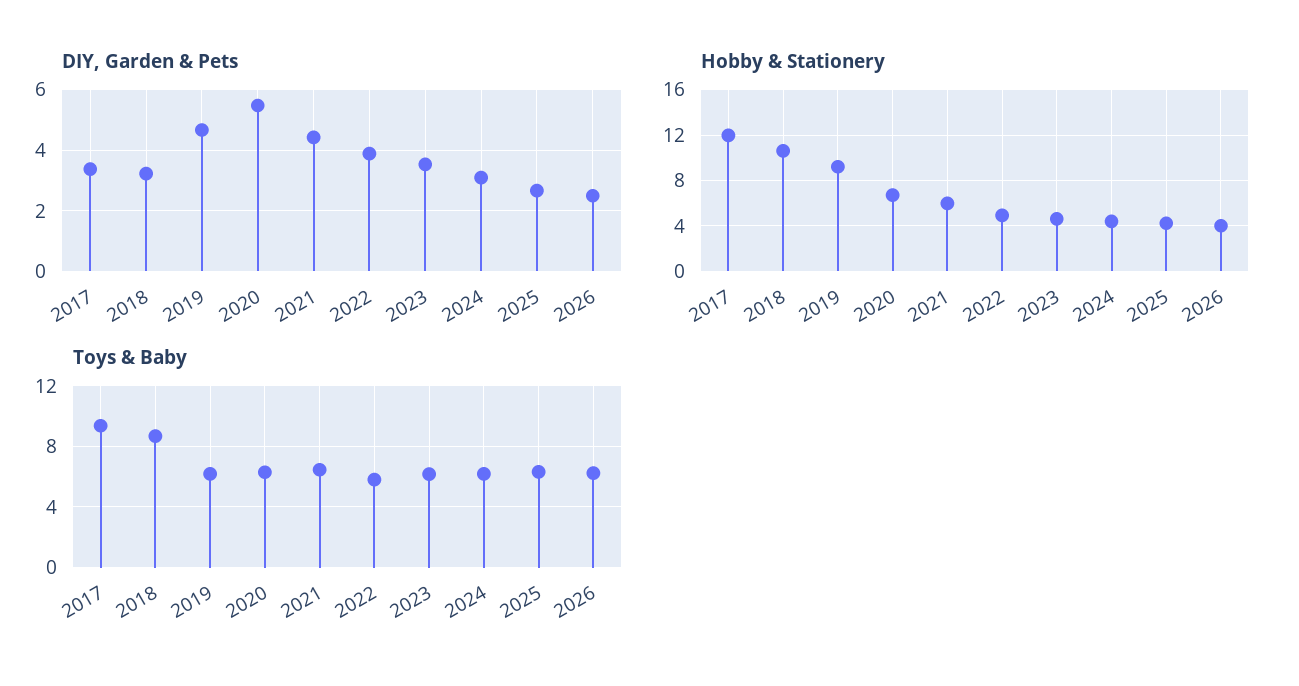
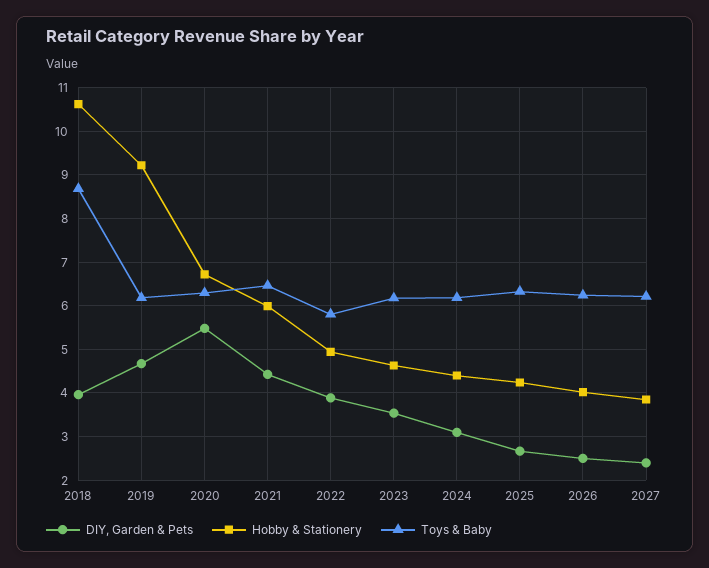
DIY, Garden & Pets, 2017: 3.4 -> none
DIY, Garden & Pets, 2018: 3.2 -> 4
Hobby & Stationery, 2017: 12 -> none
Toys & Baby, 2017: 9.5 -> none
DIY, Garden & Pets, 2027: none -> 2.4
Hobby & Stationery, 2027: none -> 3.8
Toys & Baby, 2027: none -> 6.2

